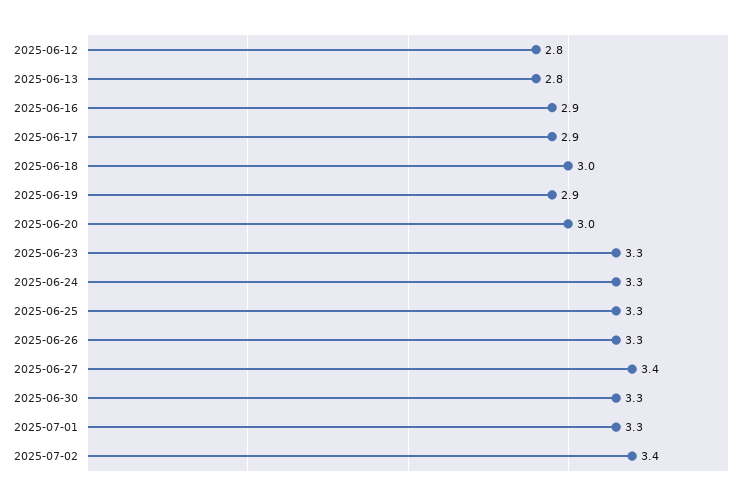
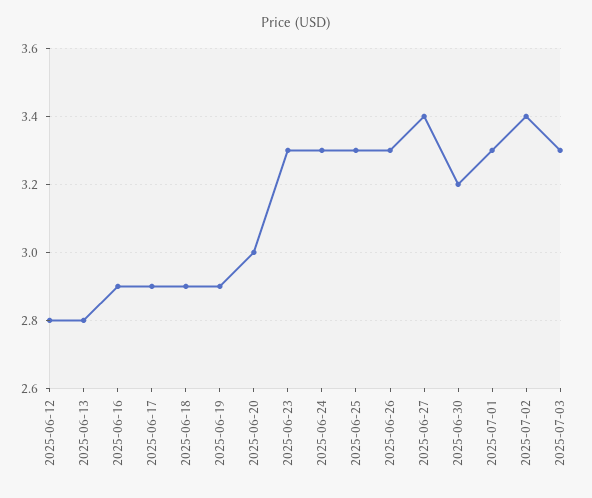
2025-06-18: 3 -> 2.9
2025-06-30: 3.3 -> 3.2
2025-07-03: none -> 3.3

